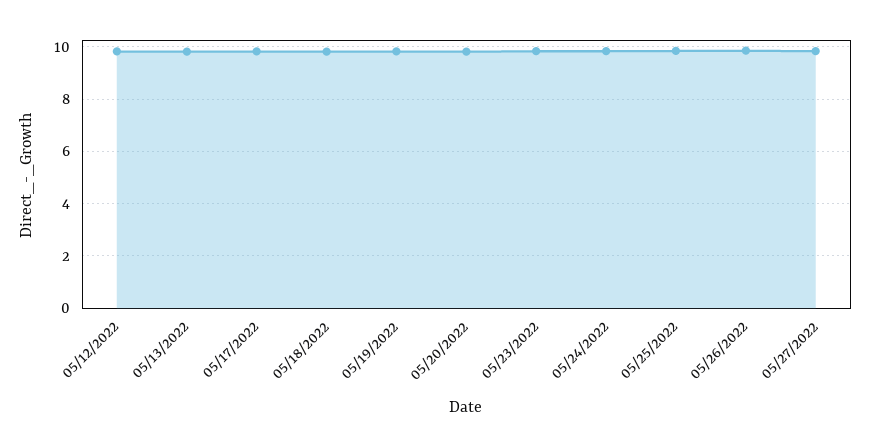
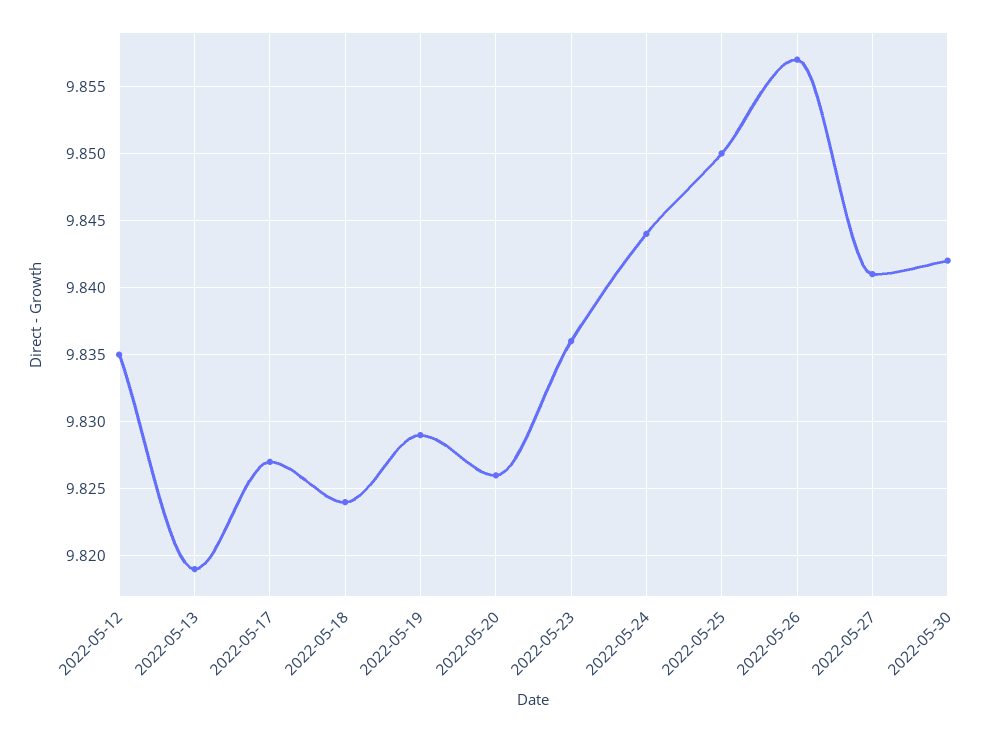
2022-05-30: none -> 9.842

